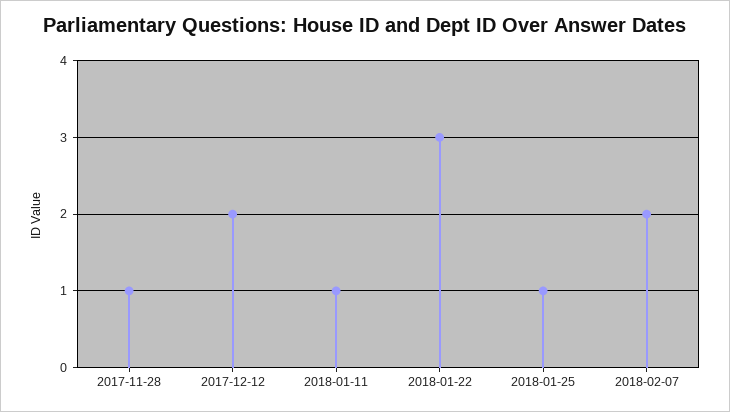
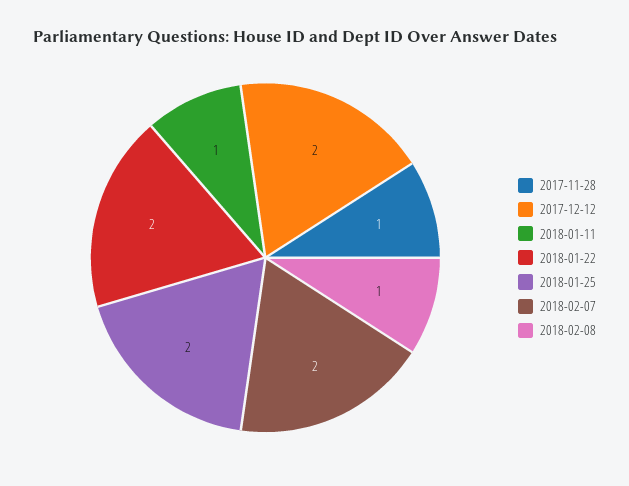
2018-01-22: 3 -> 2
2018-01-25: 1 -> 2
2018-02-08: none -> 1

